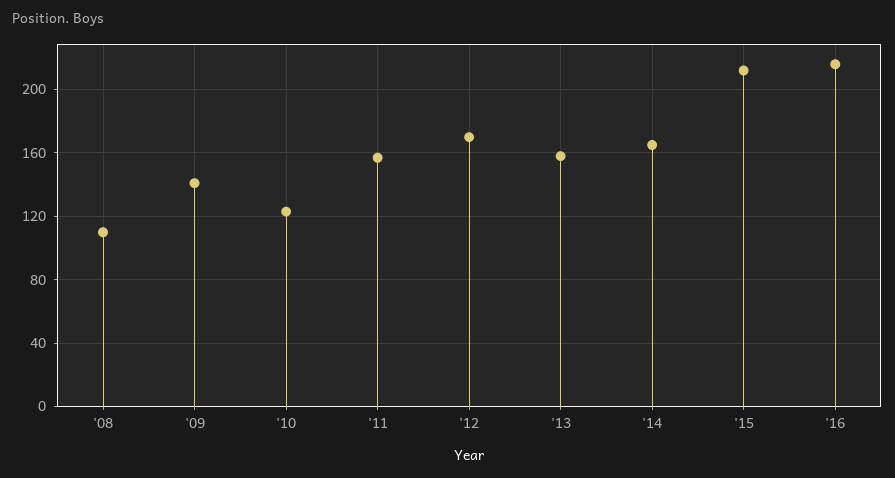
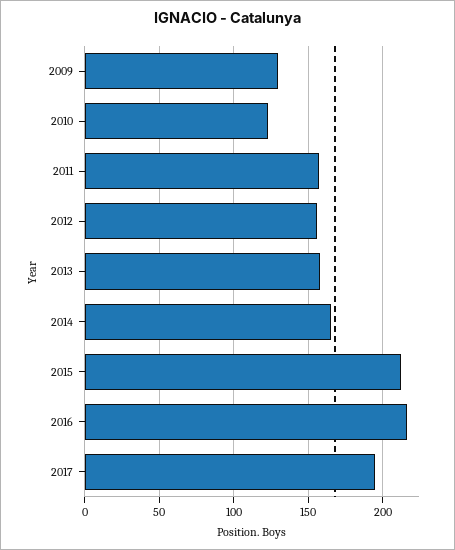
'08: 110 -> none
'09: 140 -> 130
'12: 170 -> 155
2017: none -> 195

